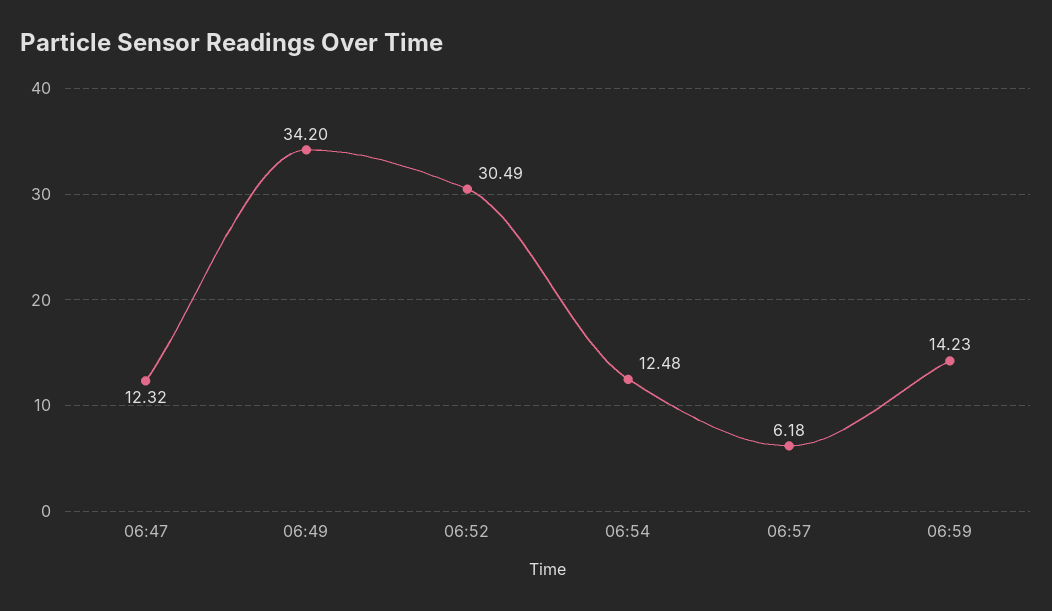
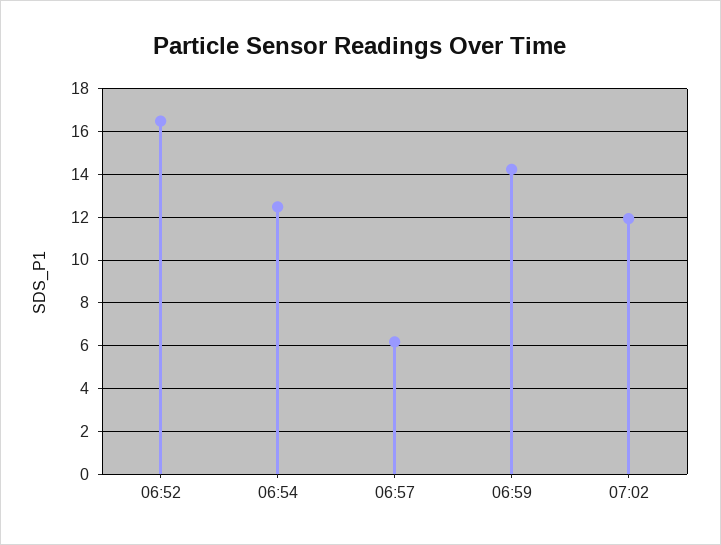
06:47: 12.32 -> none
06:49: 34.2 -> none
06:52: 30.49 -> 16.5
07:02: none -> 12

